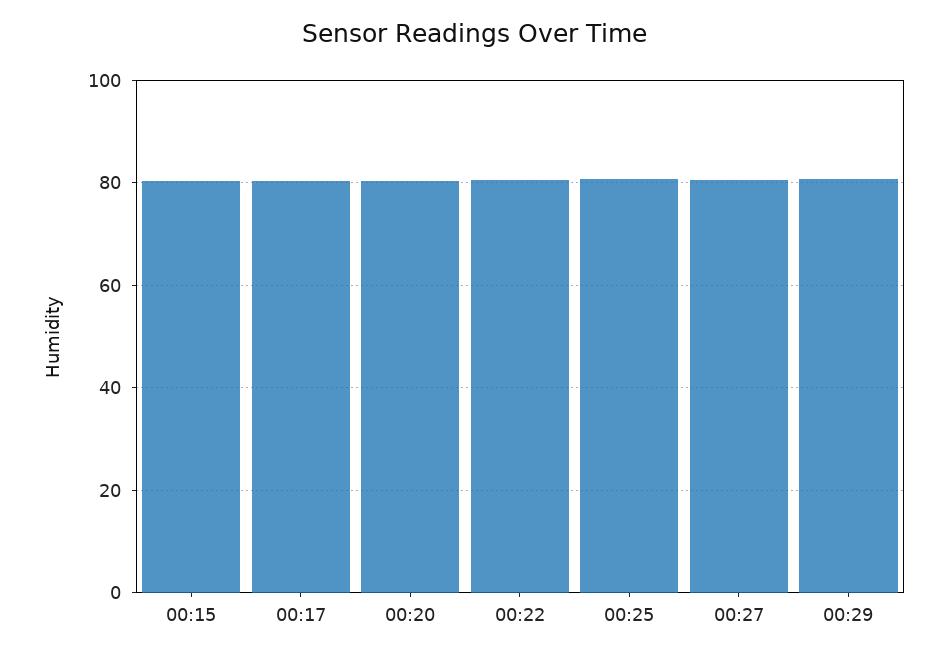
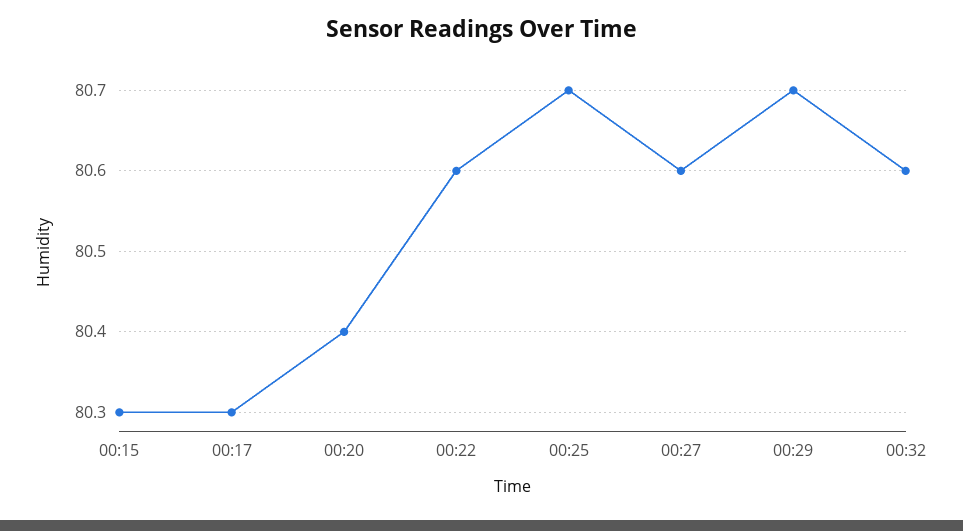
00:32: none -> 80.6

